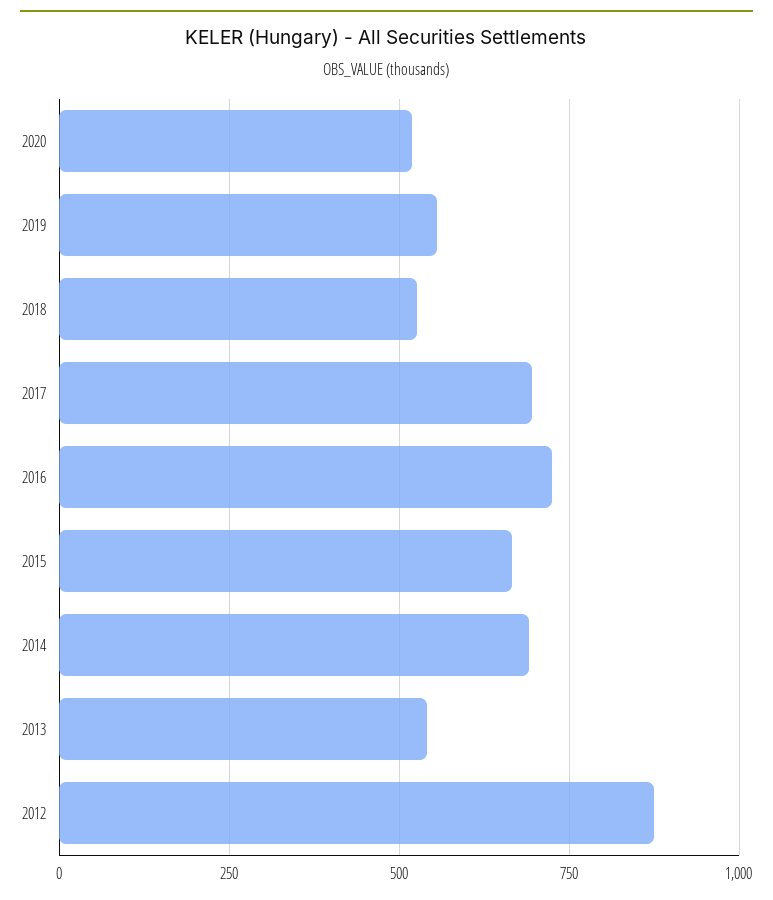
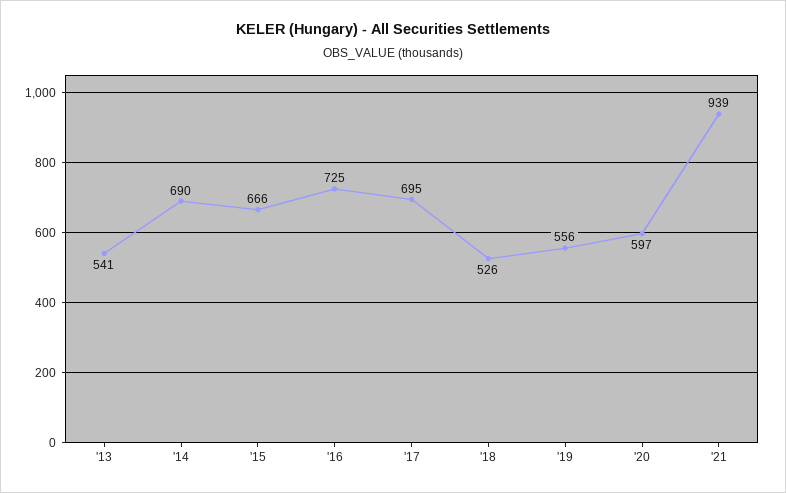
2020: 525 -> 597
2012: 875 -> none
'21: none -> 939

